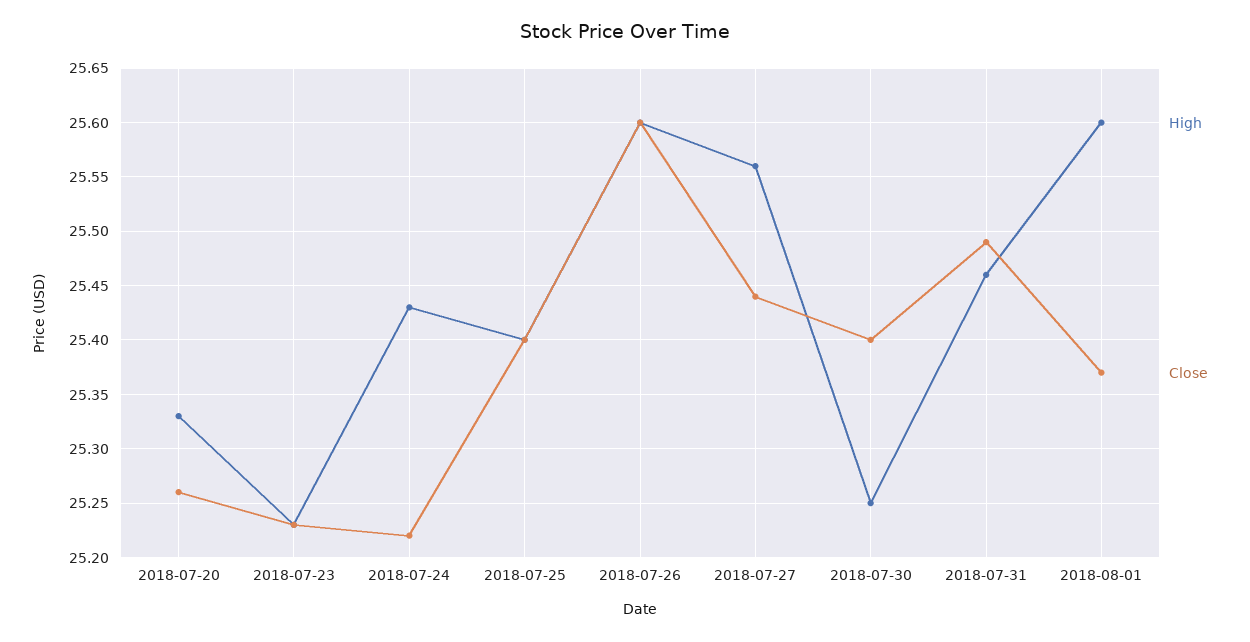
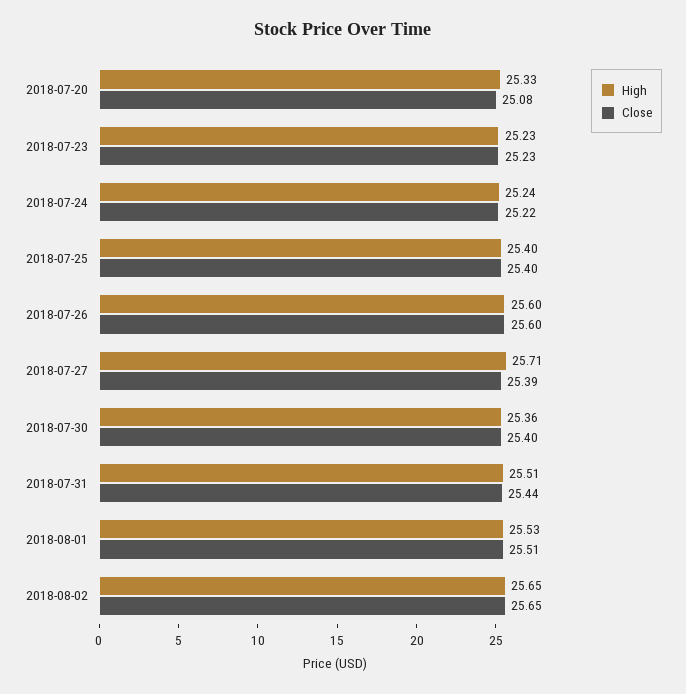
Close, 2018-07-20: 25.26 -> 25.08
High, 2018-07-24: 25.43 -> 25.24
High, 2018-07-27: 25.56 -> 25.71
Close, 2018-07-27: 25.44 -> 25.39
High, 2018-07-30: 25.25 -> 25.36
High, 2018-07-31: 25.46 -> 25.51
Close, 2018-07-31: 25.49 -> 25.44
High, 2018-08-01: 25.6 -> 25.53
Close, 2018-08-01: 25.37 -> 25.51
High, 2018-08-02: none -> 25.65
Close, 2018-08-02: none -> 25.65

